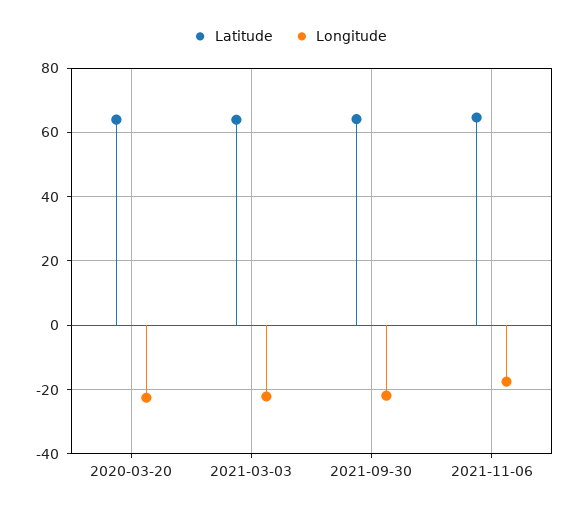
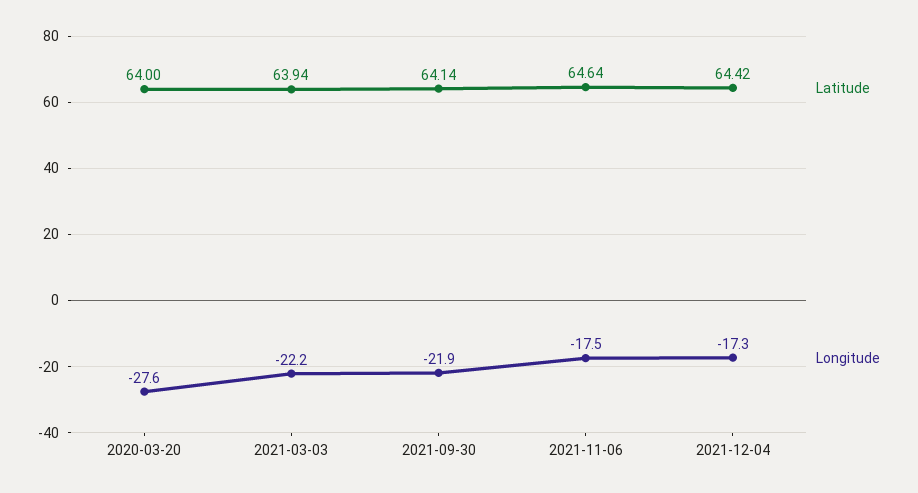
Longitude, 2020-03-20: -22 -> -27.6
Latitude, 2021-12-04: none -> 64.42
Longitude, 2021-12-04: none -> -17.3

